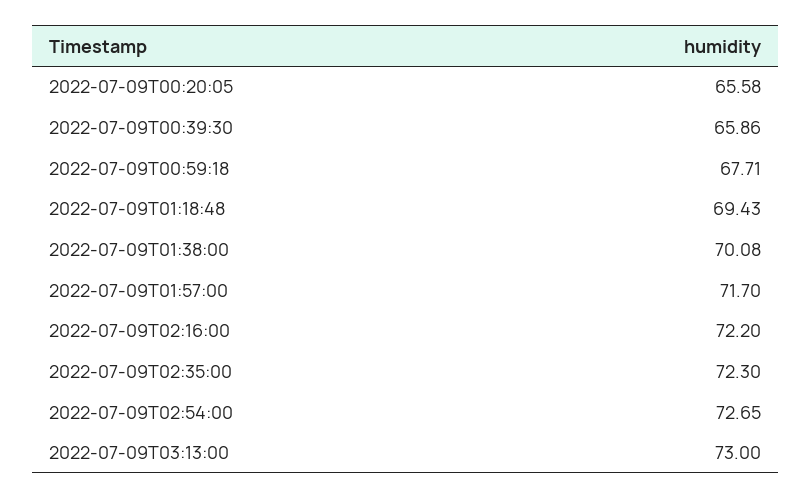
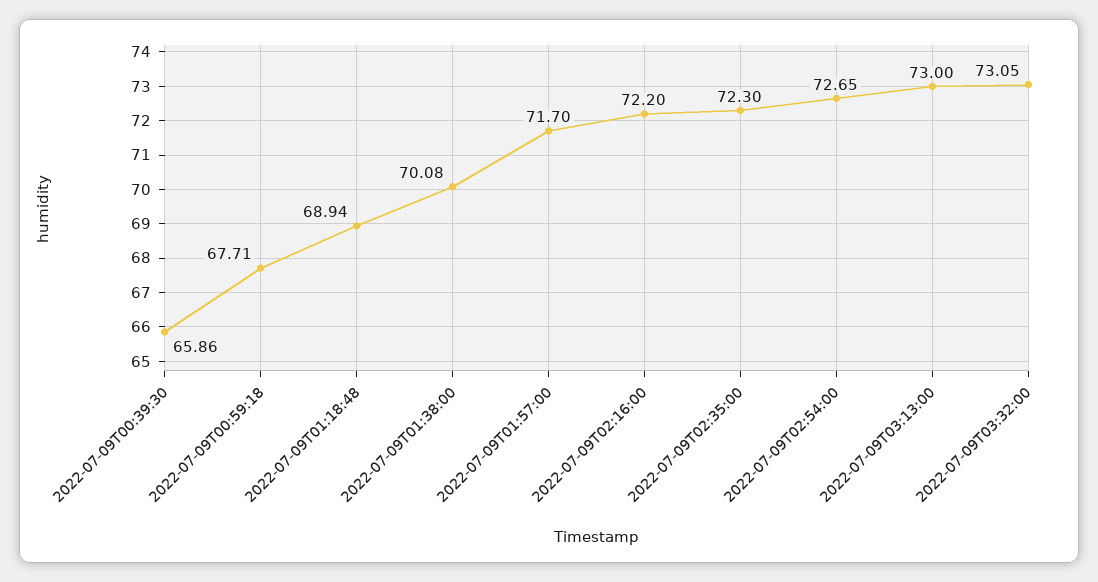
2022-07-09T00:20:05: 65.58 -> none
2022-07-09T01:18:48: 69.43 -> 68.94
2022-07-09T03:32:00: none -> 73.05

